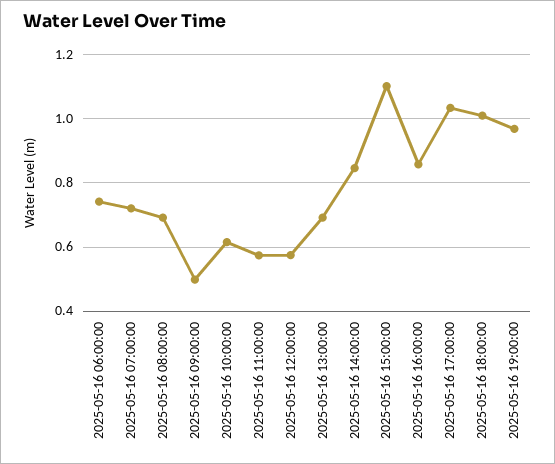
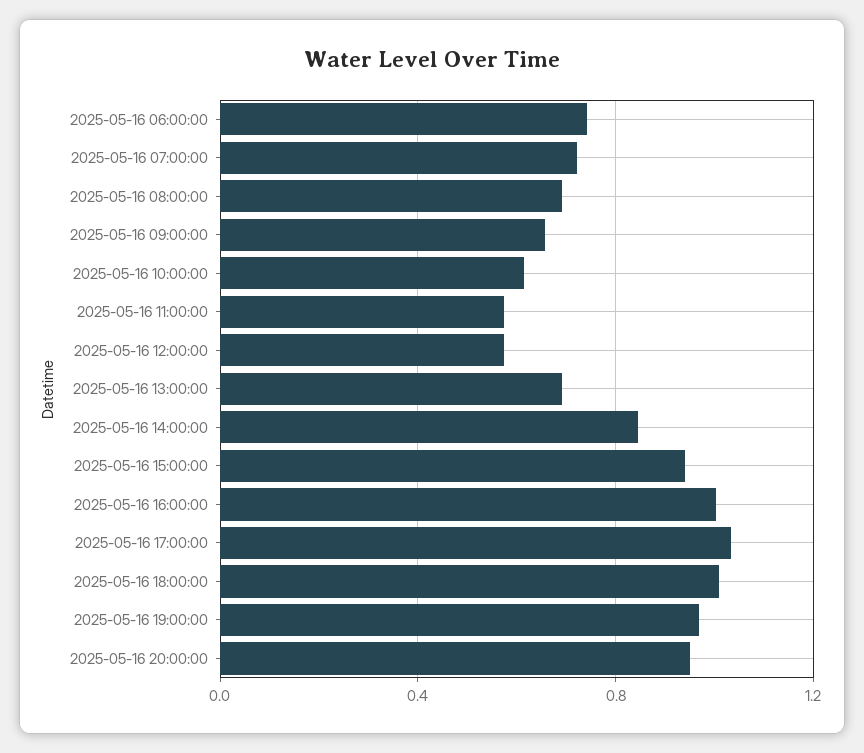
2025-05-16 09:00:00: 0.5 -> 0.65
2025-05-16 15:00:00: 1.1 -> 0.95
2025-05-16 16:00:00: 0.86 -> 1
2025-05-16 20:00:00: none -> 0.95

